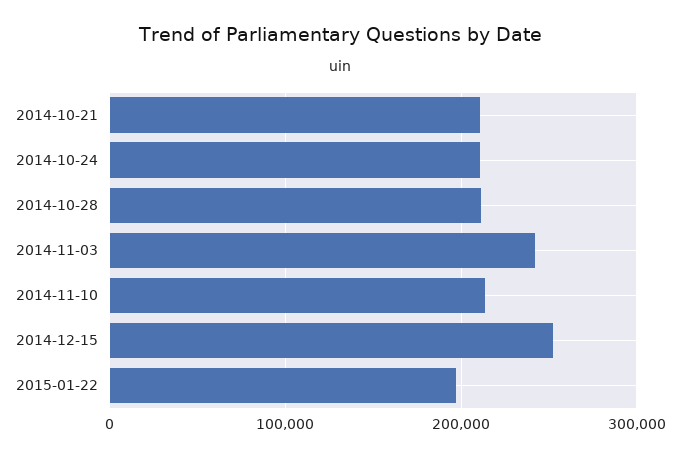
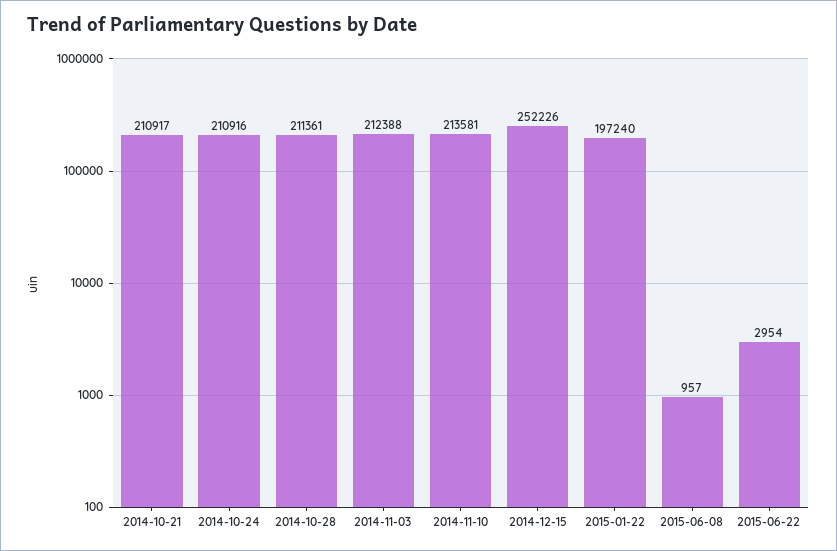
2014-11-03: 240000 -> 212388
2015-06-08: none -> 957
2015-06-22: none -> 2954

